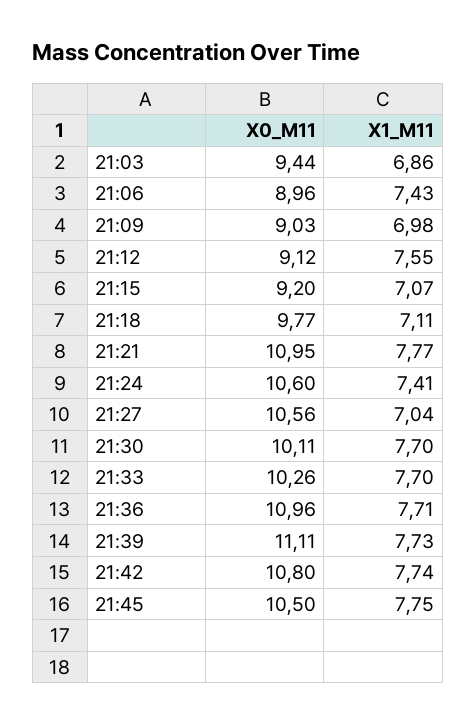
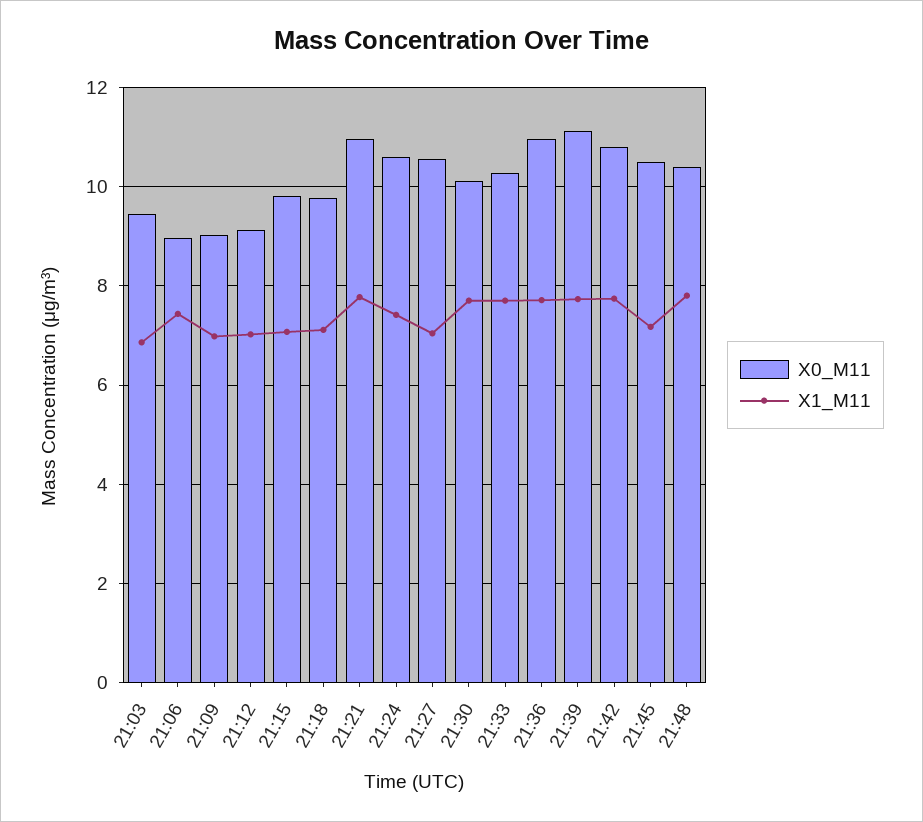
X1_M11, 21:12: 7.55 -> 7
X0_M11, 21:15: 9.2 -> 9.8
X1_M11, 21:45: 7.75 -> 7.2
X0_M11, 21:48: none -> 10.4
X1_M11, 21:48: none -> 7.8

